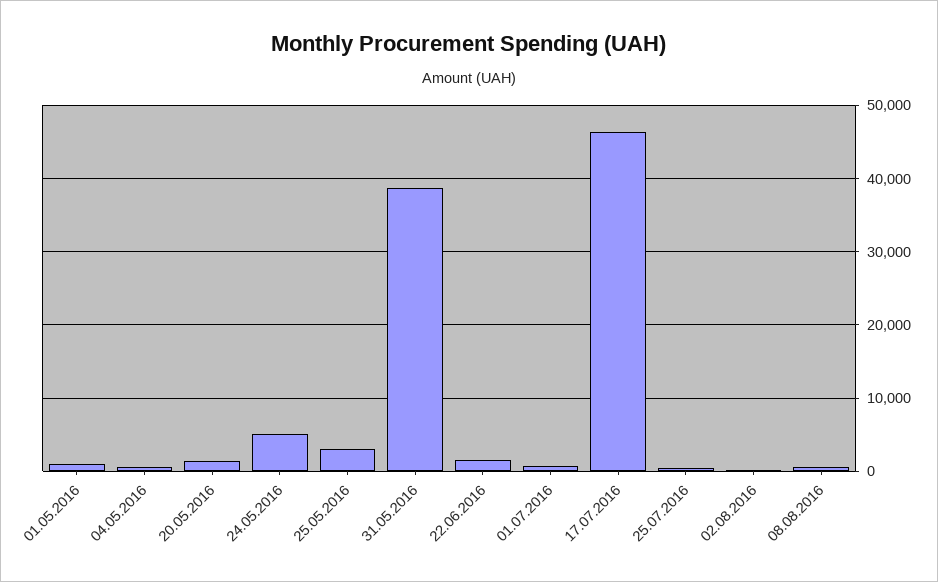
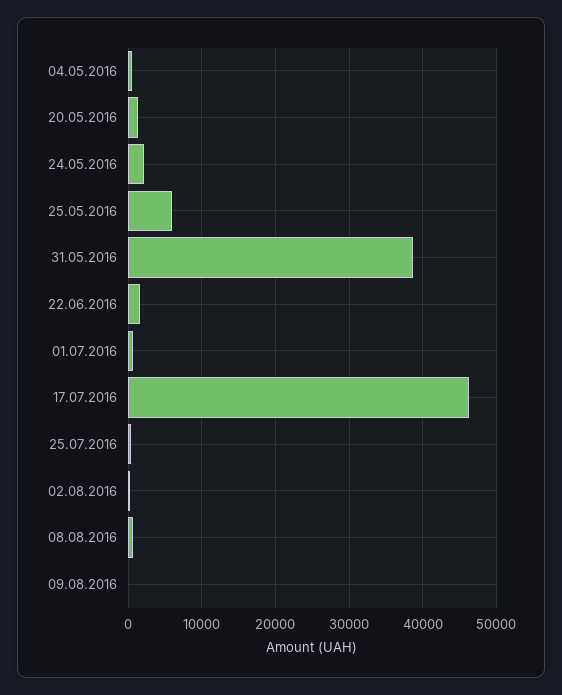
01.05.2016: 1000 -> none
24.05.2016: 5000 -> 2000
25.05.2016: 3000 -> 6000
09.08.2016: none -> 0

